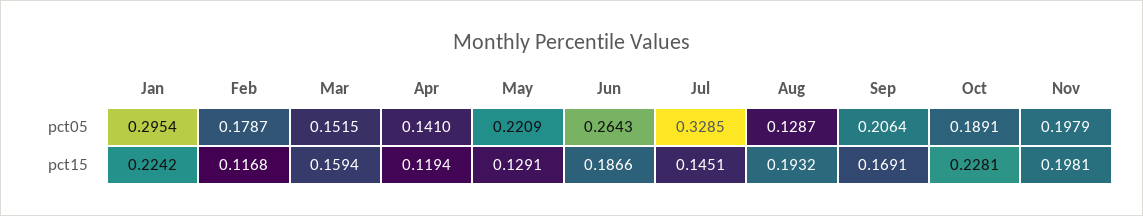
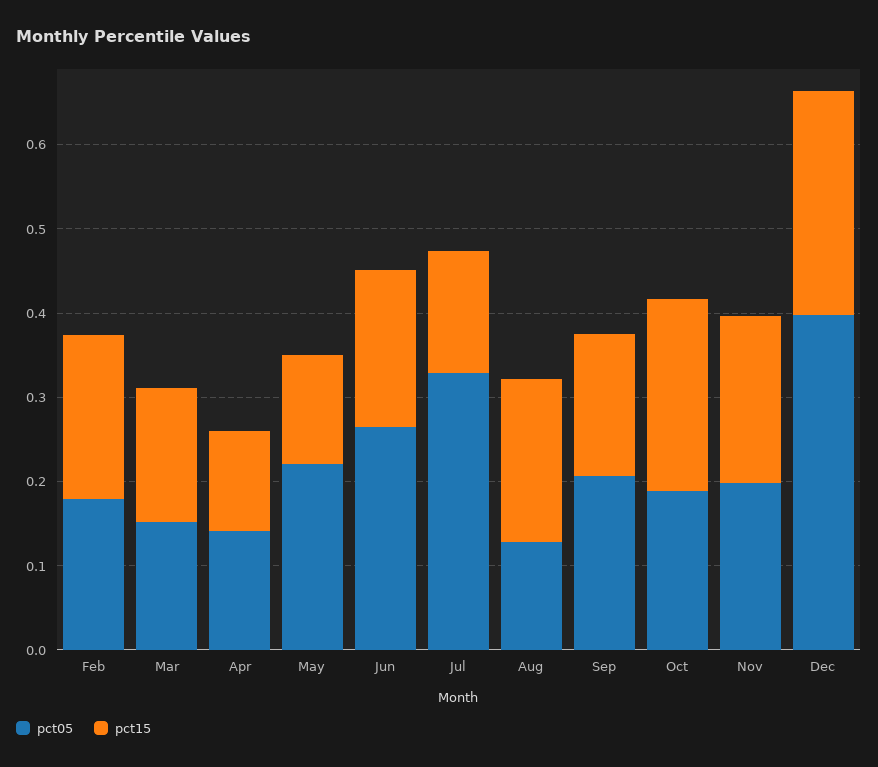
pct05, Jan: 0.2954 -> none
pct15, Jan: 0.2242 -> none
pct15, Feb: 0.1168 -> 0.2
pct05, Dec: none -> 0.4
pct15, Dec: none -> 0.26

